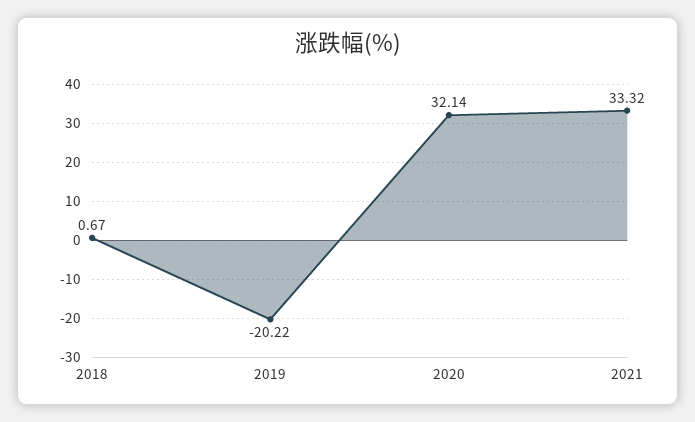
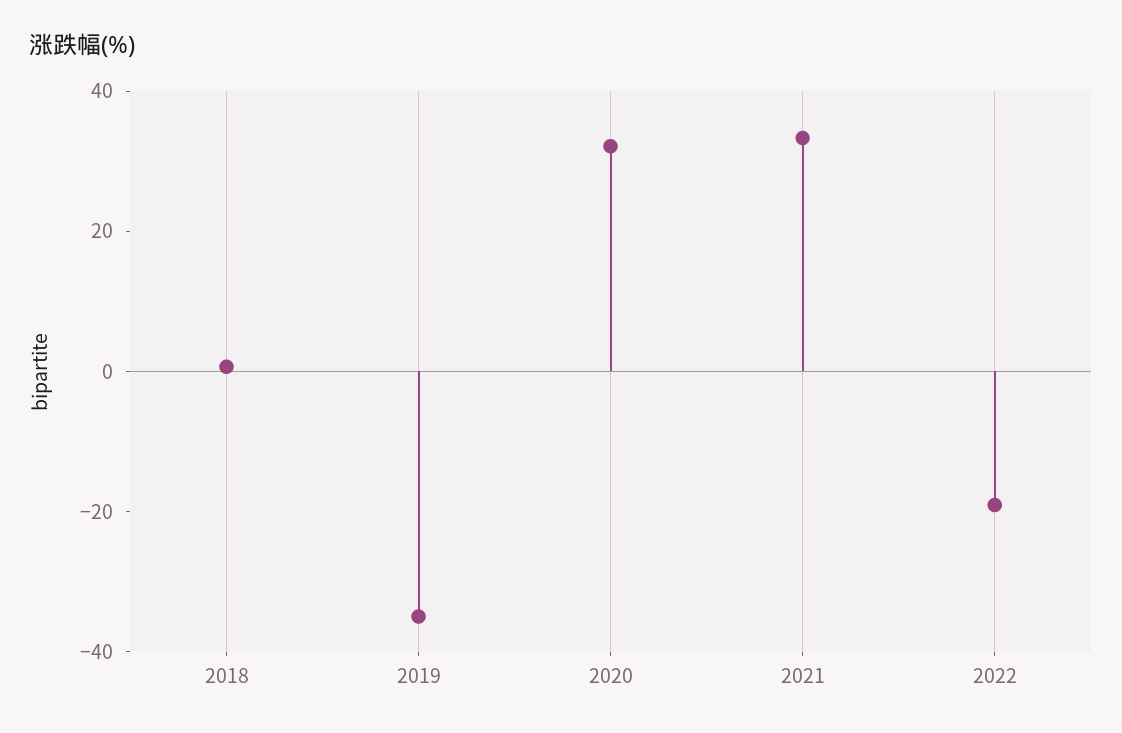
2019: -20.22 -> -35
2022: none -> -20

